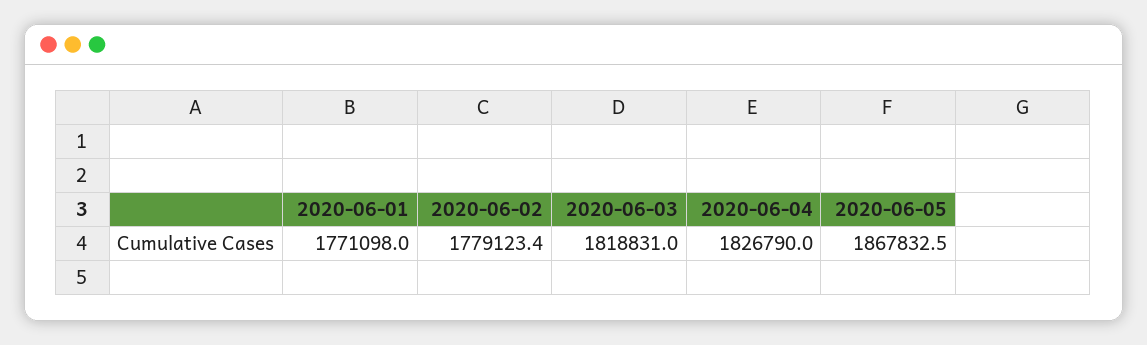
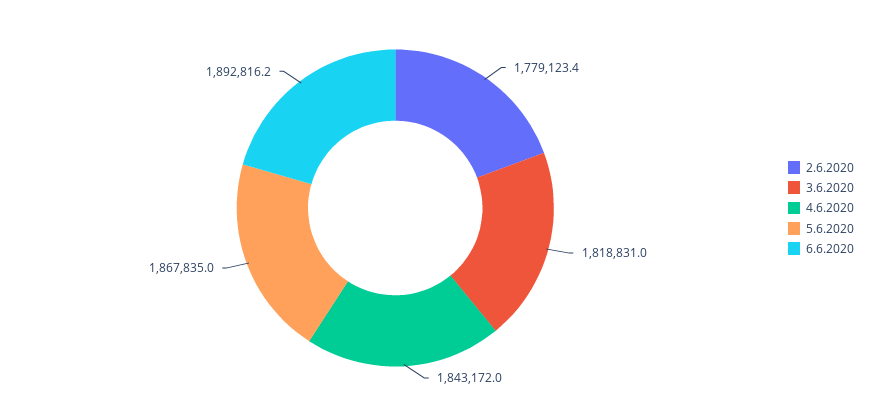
2020-06-01: 1771098 -> none
2020-06-04: 1826790 -> 1843172
2020-06-05: 1867832.5 -> 1867835
6.6.2020: none -> 1892816.2

